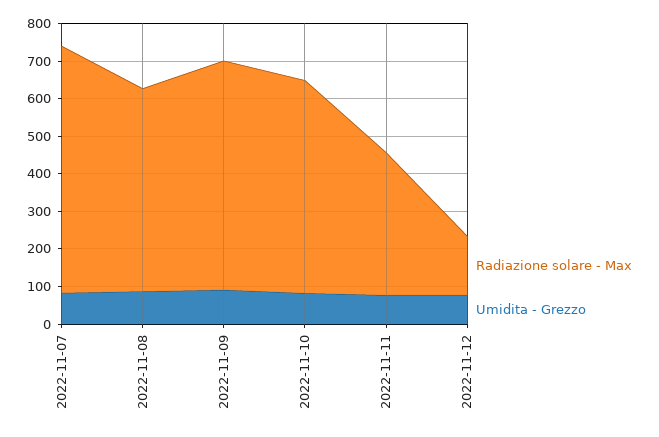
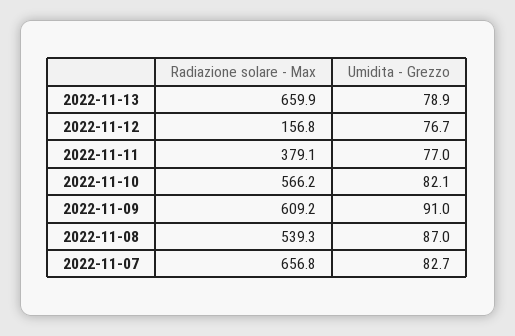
Radiazione solare - Max, 2022-11-13: none -> 659.9
Umidita - Grezzo, 2022-11-13: none -> 78.9

